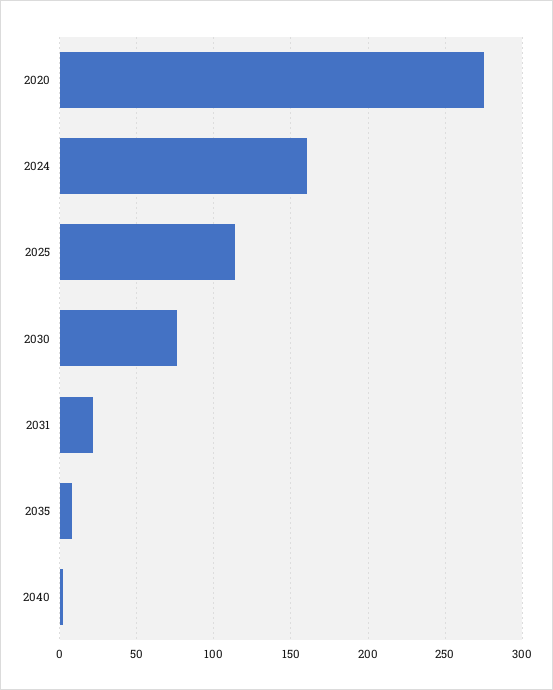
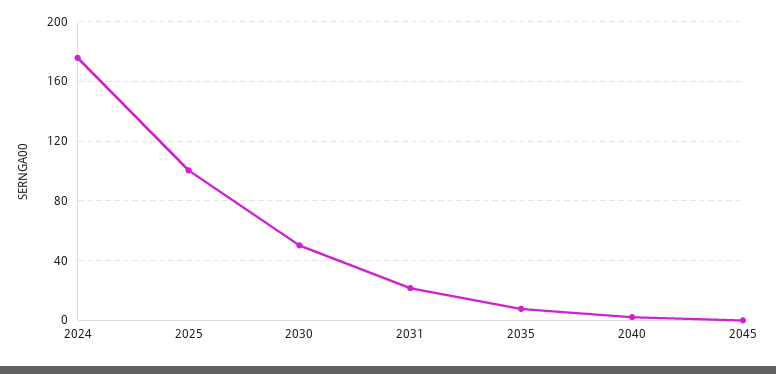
2020: 275 -> none
2024: 160 -> 175
2025: 115 -> 100
2030: 75 -> 50
2045: none -> 0

